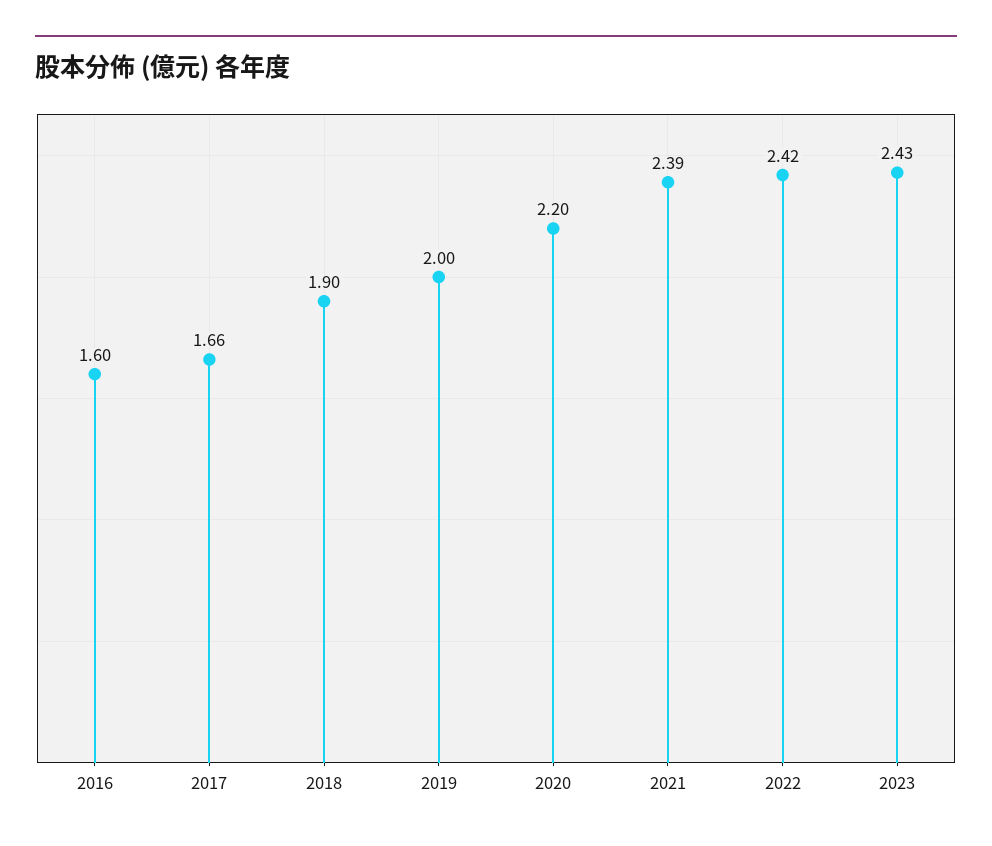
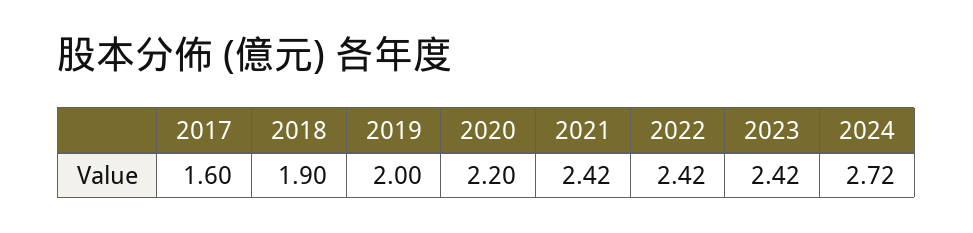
2016: 1.6 -> none
2017: 1.66 -> 1.6
2021: 2.39 -> 2.42
2023: 2.43 -> 2.42
2024: none -> 2.72

